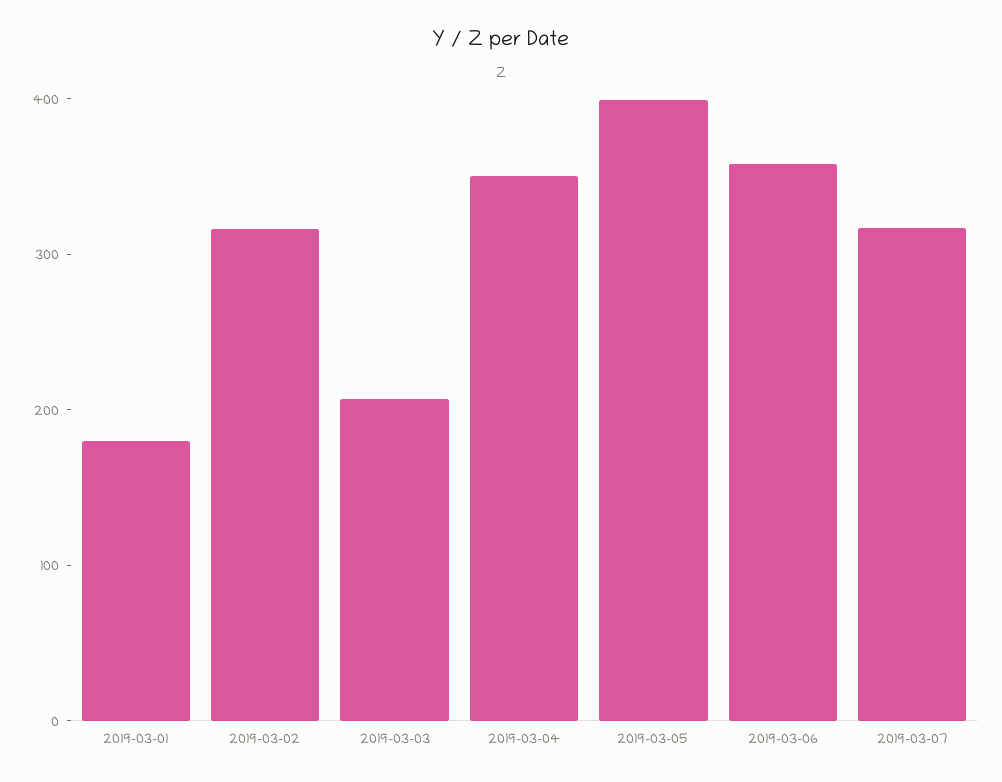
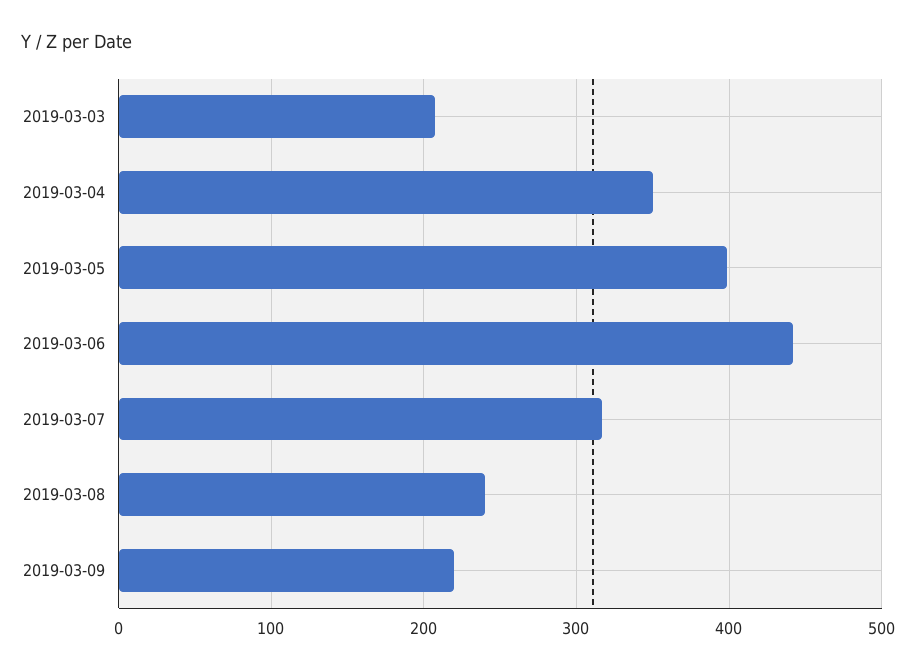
2019-03-01: 180 -> none
2019-03-02: 320 -> none
2019-03-06: 360 -> 440
2019-03-08: none -> 240
2019-03-09: none -> 220

